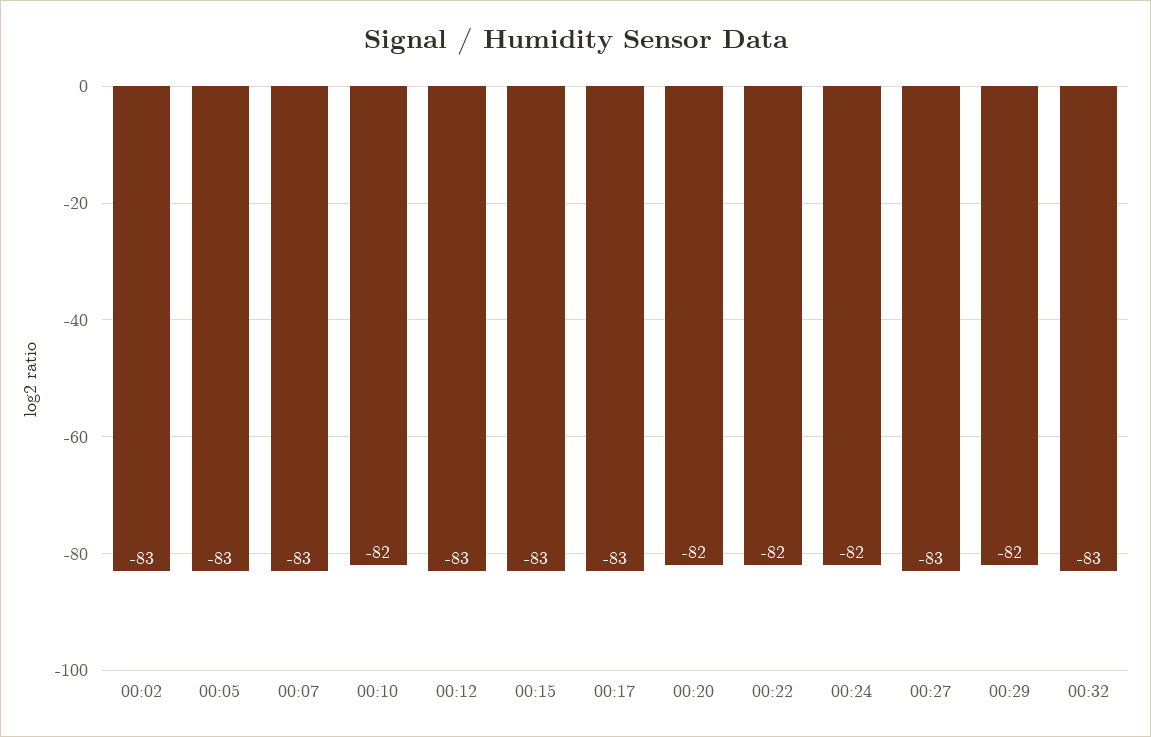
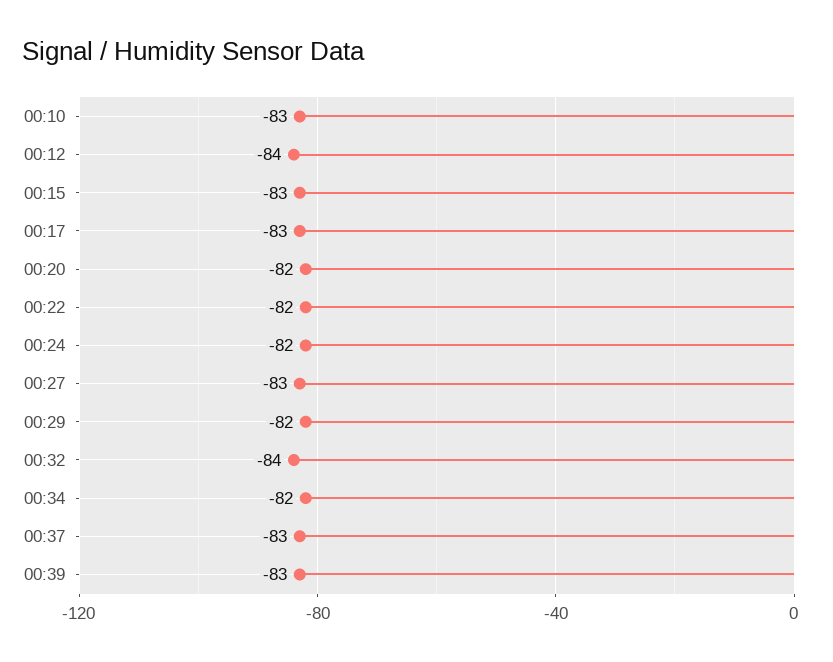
00:02: -83 -> none
00:05: -83 -> none
00:07: -83 -> none
00:10: -82 -> -83
00:12: -83 -> -84
00:32: -83 -> -84
00:34: none -> -82
00:37: none -> -83
00:39: none -> -83

